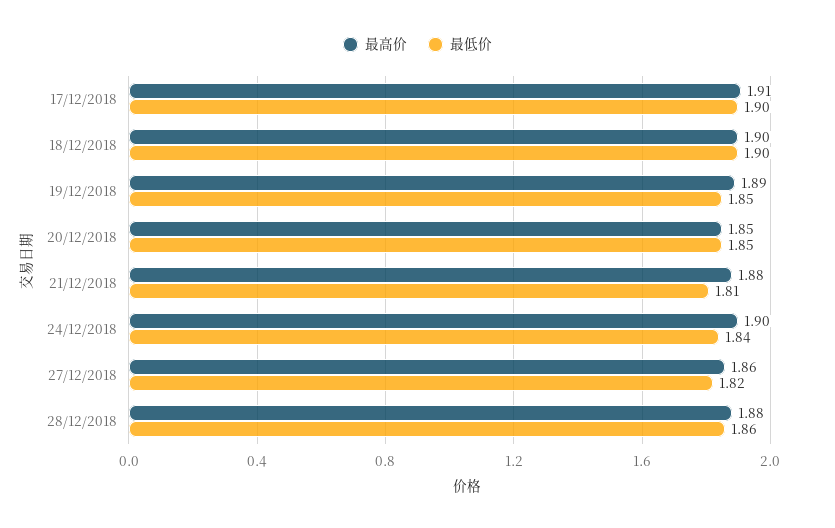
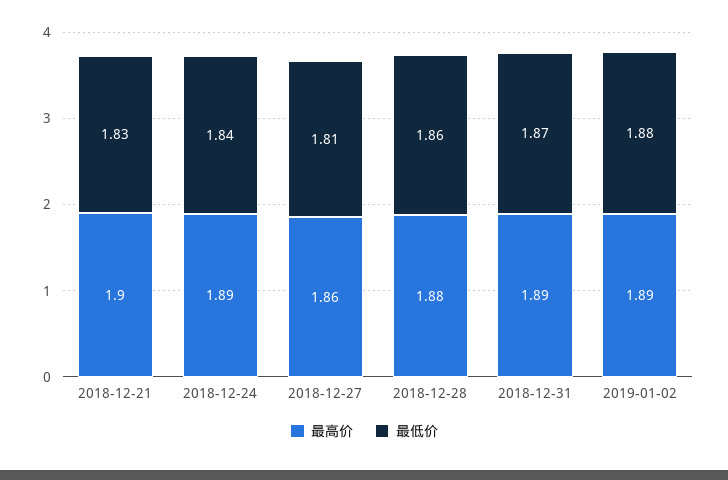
最高价, 17/12/2018: 1.91 -> none
最低价, 17/12/2018: 1.9 -> none
最高价, 18/12/2018: 1.9 -> none
最低价, 18/12/2018: 1.9 -> none
最高价, 19/12/2018: 1.89 -> none
最低价, 19/12/2018: 1.85 -> none
最高价, 20/12/2018: 1.85 -> none
最低价, 20/12/2018: 1.85 -> none
最高价, 21/12/2018: 1.88 -> 1.9
最低价, 21/12/2018: 1.81 -> 1.83
最高价, 24/12/2018: 1.9 -> 1.89
最低价, 27/12/2018: 1.82 -> 1.81
最高价, 2018-12-31: none -> 1.89
最低价, 2018-12-31: none -> 1.87
最高价, 2019-01-02: none -> 1.89
最低价, 2019-01-02: none -> 1.88

